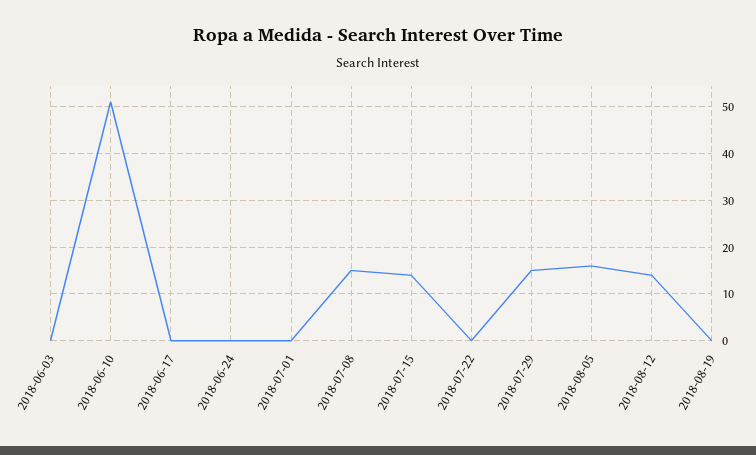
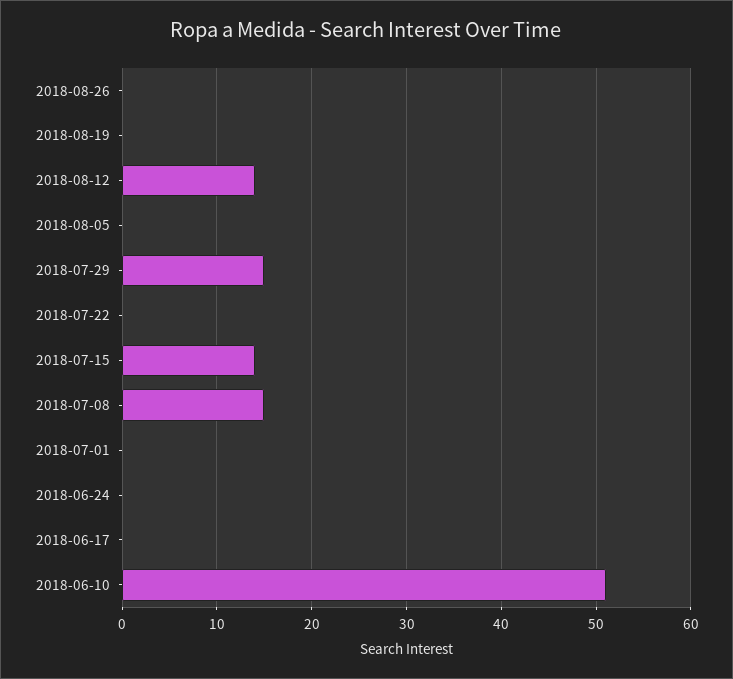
2018-06-03: 0 -> none
2018-08-05: 15 -> 0
2018-08-26: none -> 0

